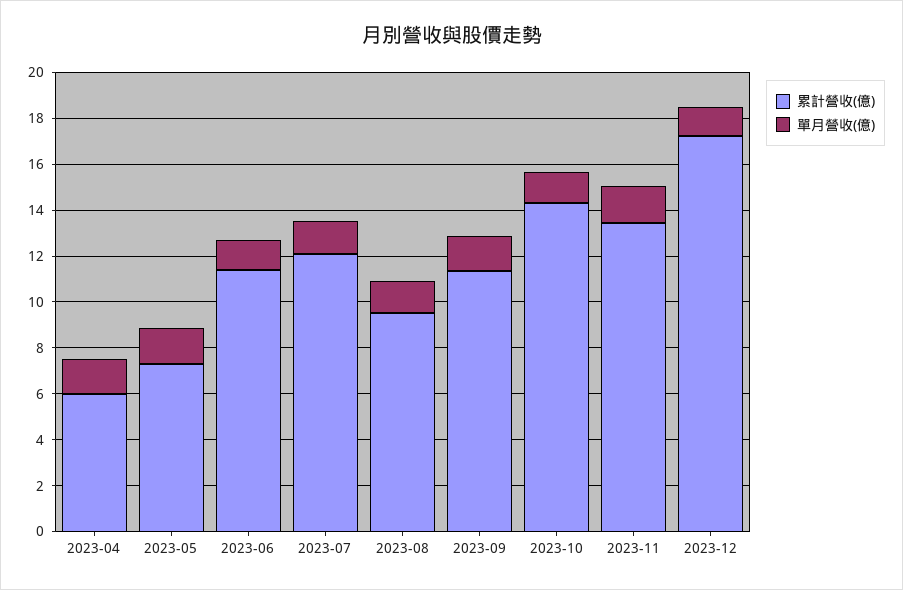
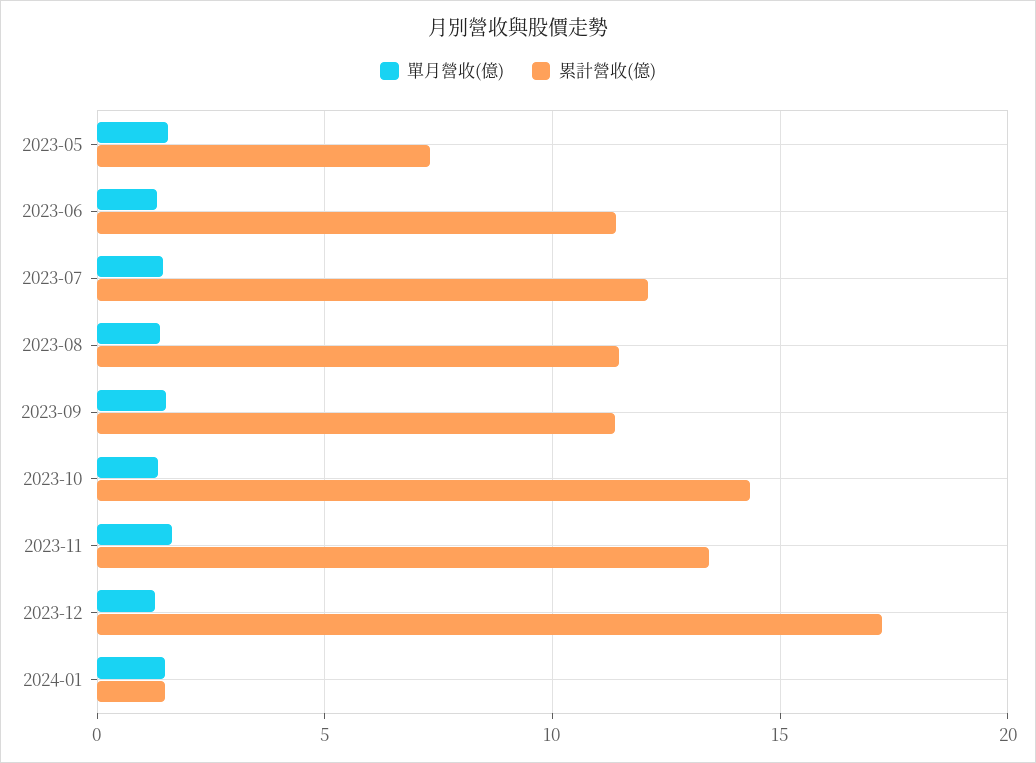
累計營收(億), 2023-04: 6 -> none
單月營收(億), 2023-04: 1.5 -> none
累計營收(億), 2023-08: 9.5 -> 11.5
單月營收(億), 2024-01: none -> 1.5
累計營收(億), 2024-01: none -> 1.5

